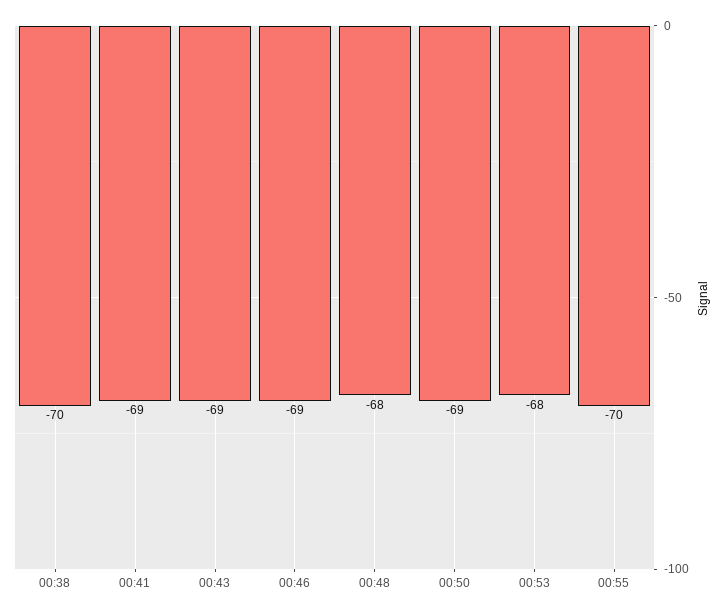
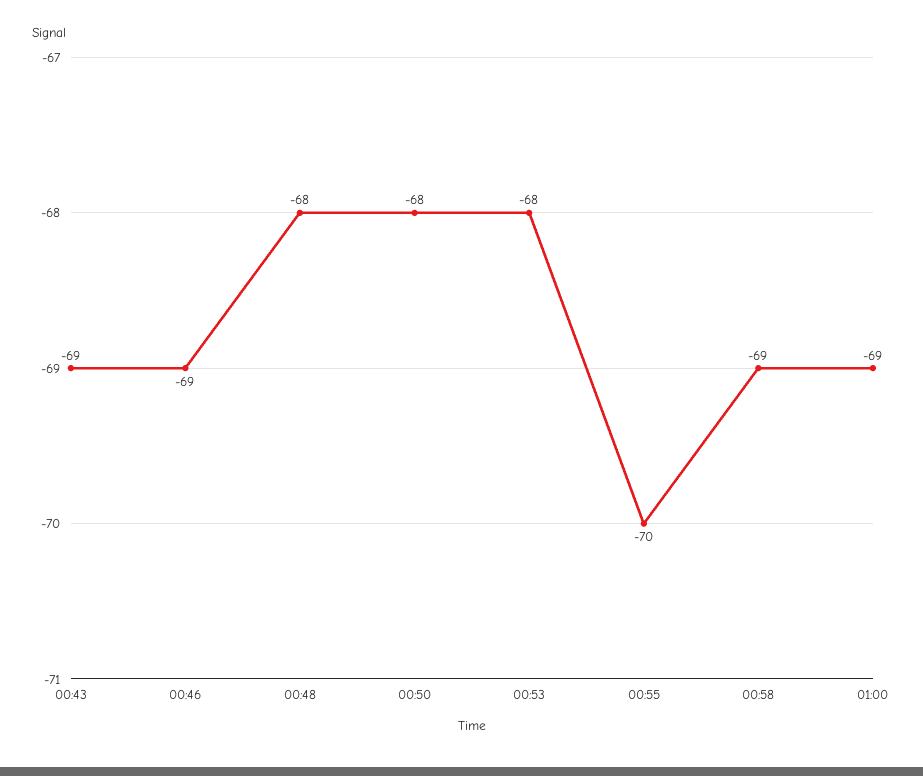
00:38: -70 -> none
00:41: -69 -> none
00:50: -69 -> -68
00:58: none -> -69
01:00: none -> -69

